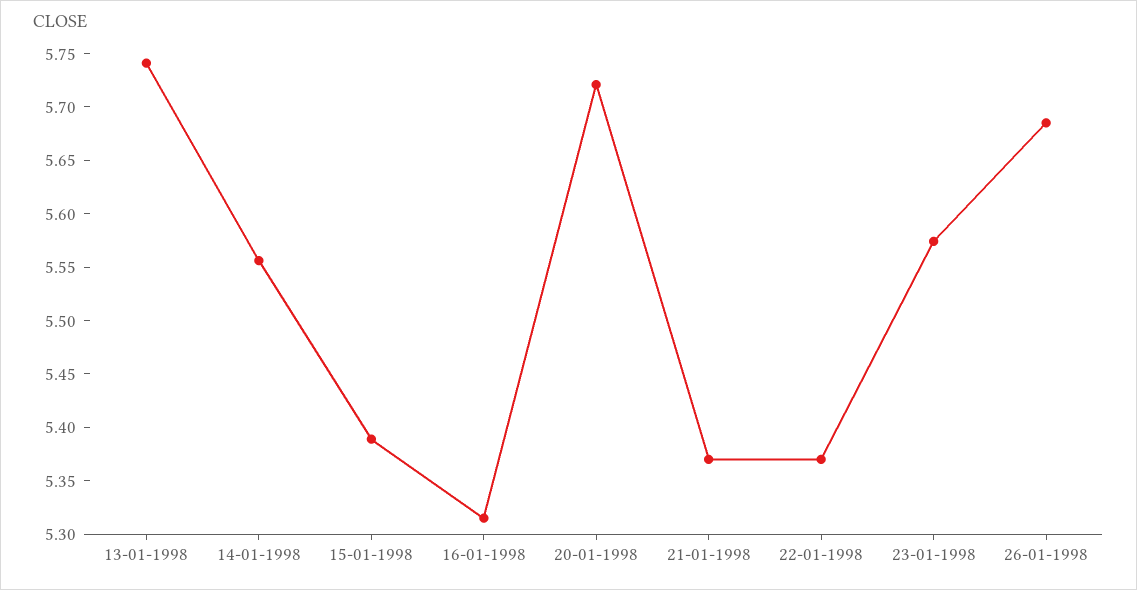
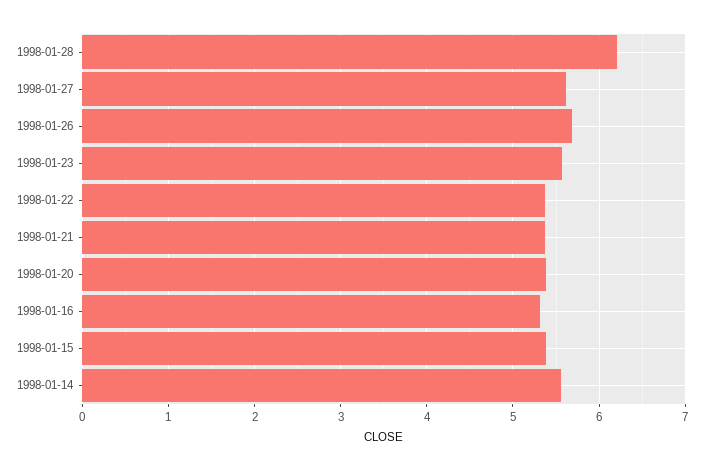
13-01-1998: 5.74 -> none
20-01-1998: 5.72 -> 5.4
1998-01-28: none -> 6.2
1998-01-27: none -> 5.6

